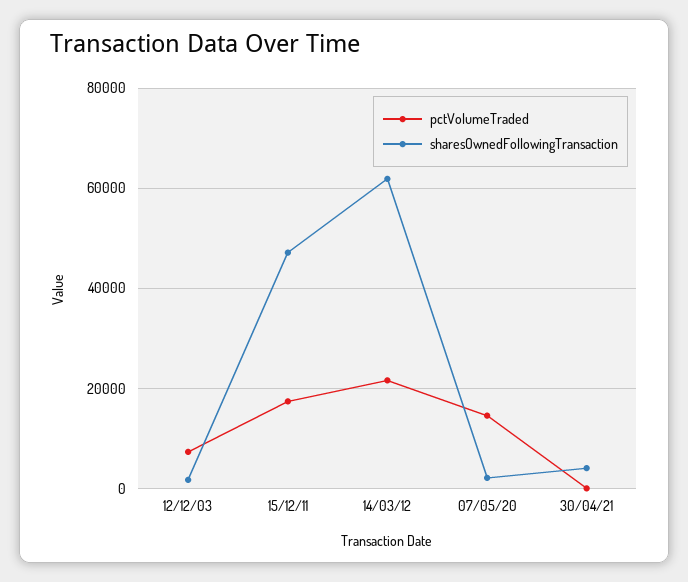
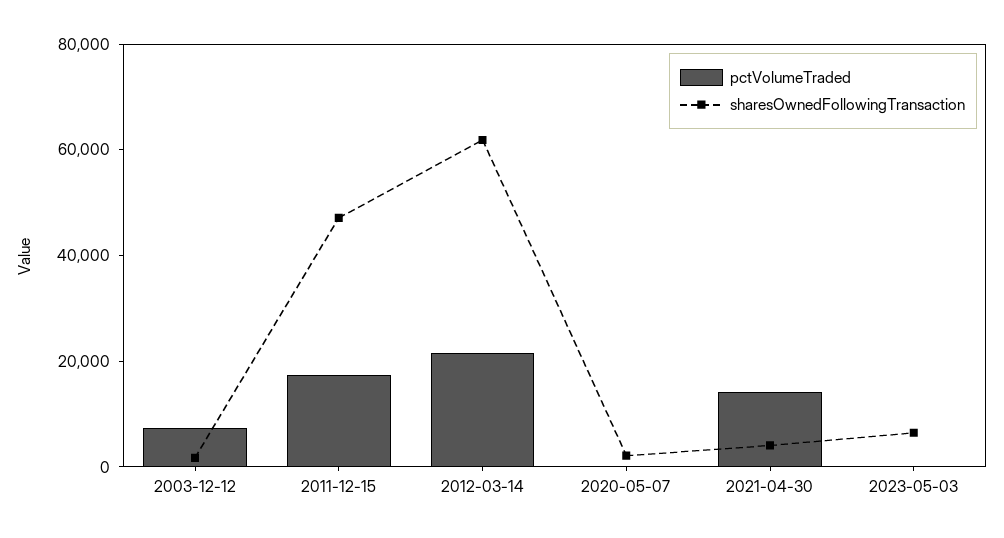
pctVolumeTraded, 07/05/20: 14000 -> 0
pctVolumeTraded, 30/04/21: 0 -> 15000
pctVolumeTraded, 2023-05-03: none -> 0
sharesOwnedFollowingTransaction, 2023-05-03: none -> 5000

